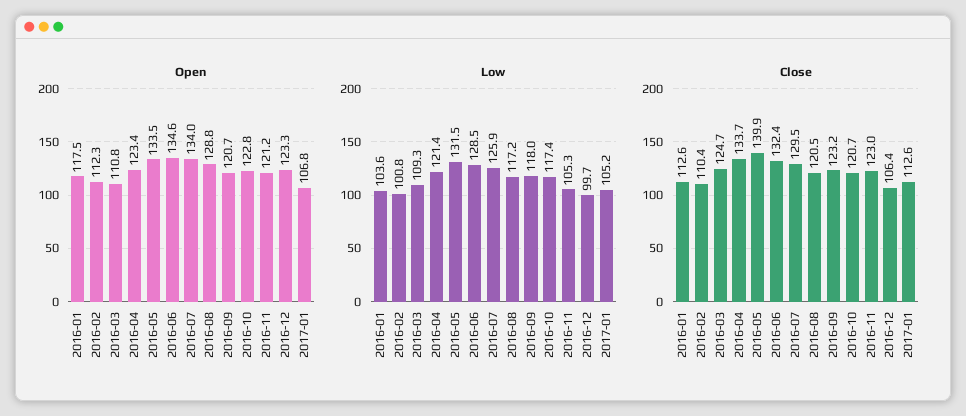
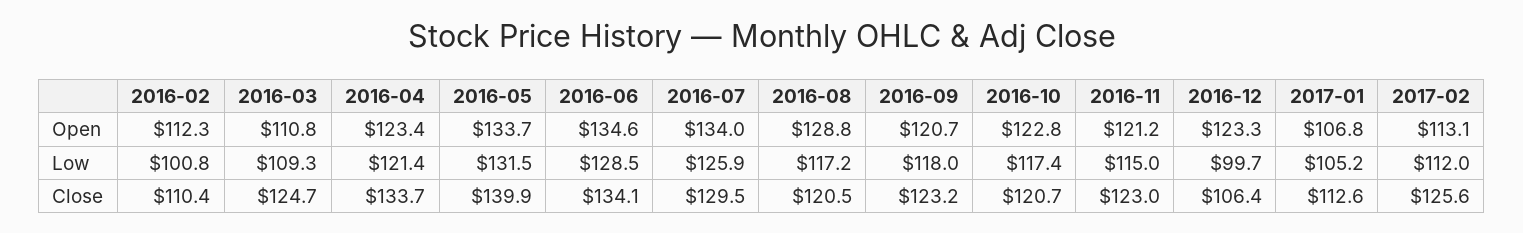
Open, 2016-01: 117.5 -> none
Open, 2016-05: 133.5 -> 133.7
Low, 2016-01: 103.6 -> none
Low, 2016-11: 105.3 -> 115
Close, 2016-01: 112.6 -> none
Close, 2016-06: 132.4 -> 134.1
Open, 2017-02: none -> 113.1
Low, 2017-02: none -> 112
Close, 2017-02: none -> 125.6

